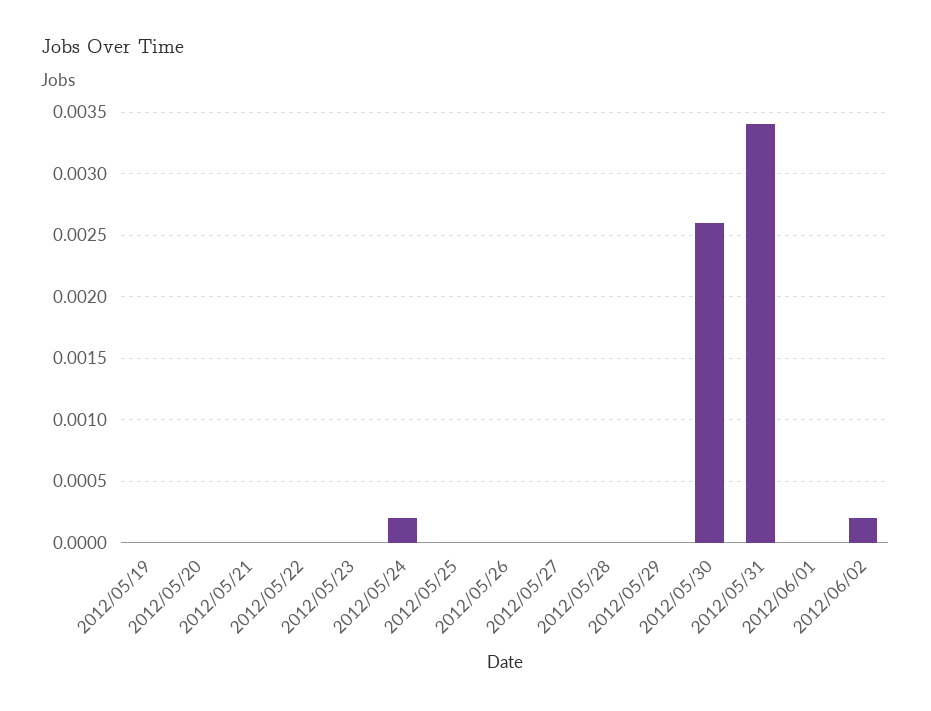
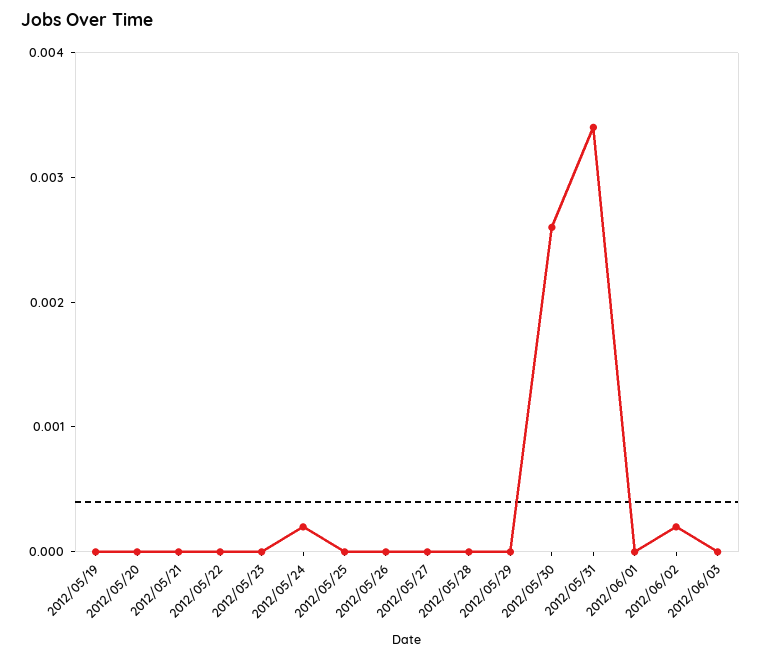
2012/06/03: none -> 0

